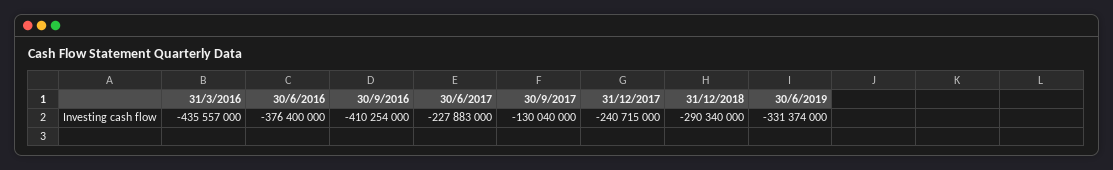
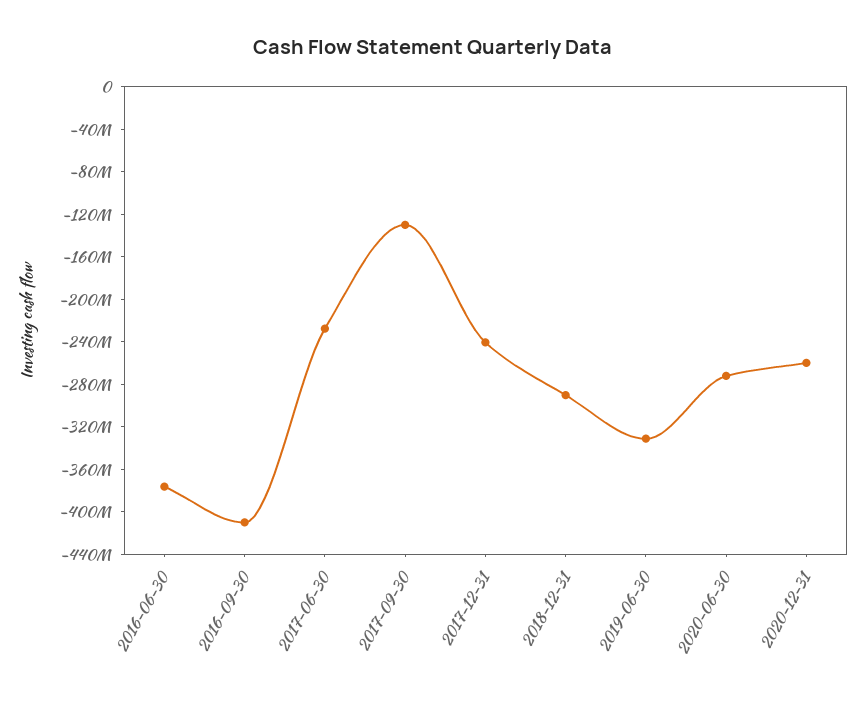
31/3/2016: -435557000 -> none
2020-06-30: none -> -270000000
2020-12-31: none -> -260000000

